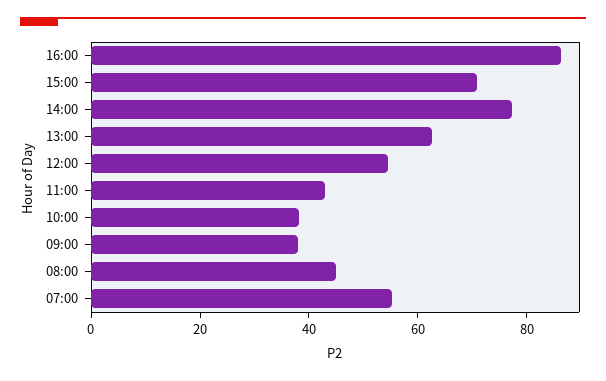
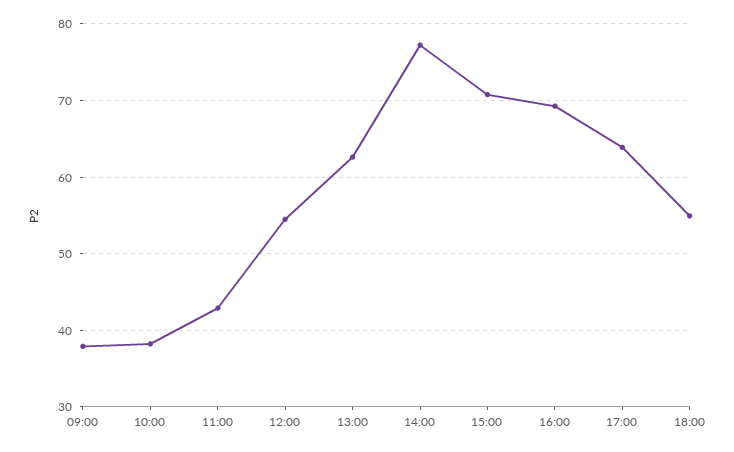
16:00: 85 -> 69
08:00: 45 -> none
07:00: 55 -> none
17:00: none -> 64
18:00: none -> 55

